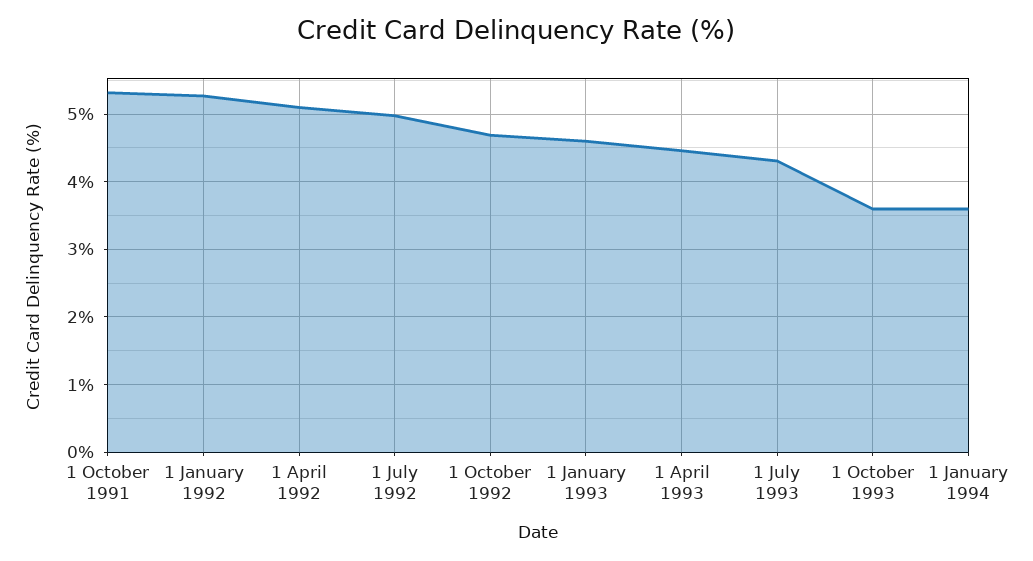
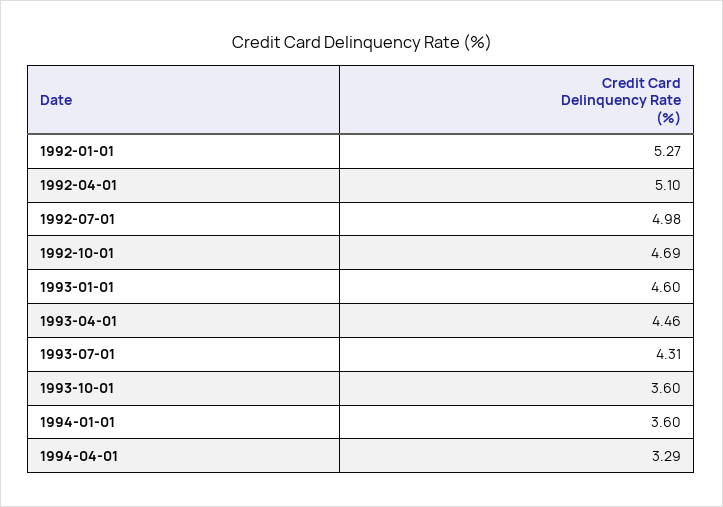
1 October 1991: 5.3 -> none
1994-04-01: none -> 3.29

